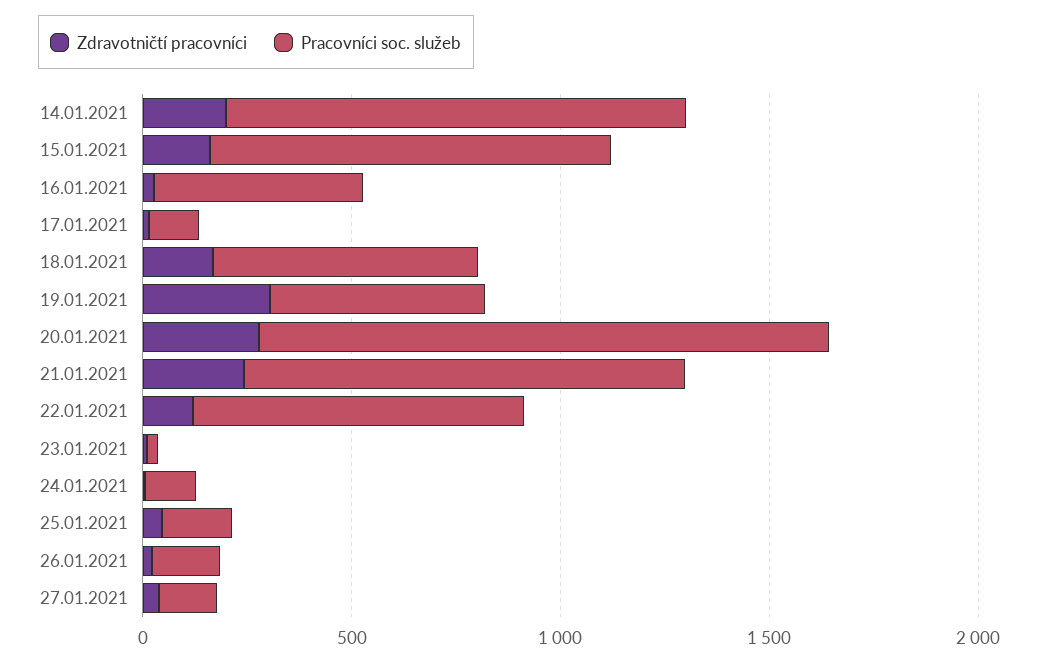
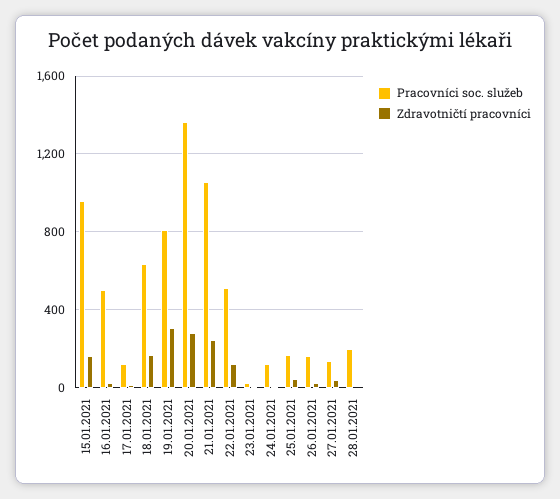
Zdravotničtí pracovníci, 14.01.2021: 200 -> none
Pracovníci soc. služeb, 14.01.2021: 1100 -> none
Pracovníci soc. služeb, 19.01.2021: 500 -> 800
Pracovníci soc. služeb, 22.01.2021: 800 -> 500
Pracovníci soc. služeb, 28.01.2021: none -> 200
Zdravotničtí pracovníci, 28.01.2021: none -> 0

